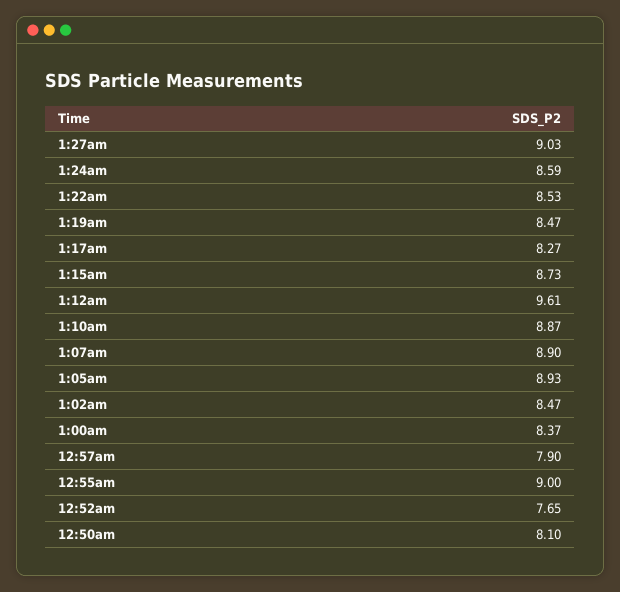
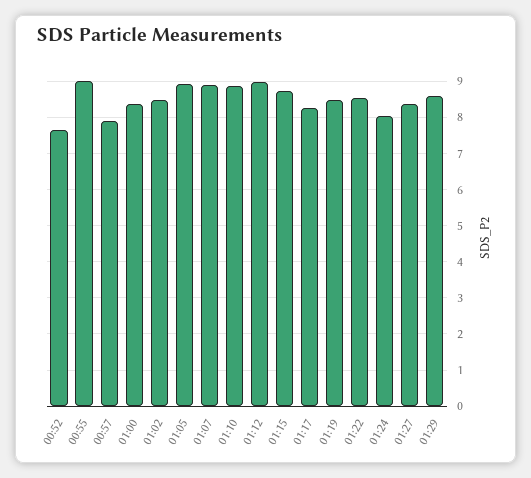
1:27am: 9.03 -> 8.4
1:24am: 8.59 -> 8
1:12am: 9.61 -> 9
12:50am: 8.1 -> none
01:29: none -> 8.6

